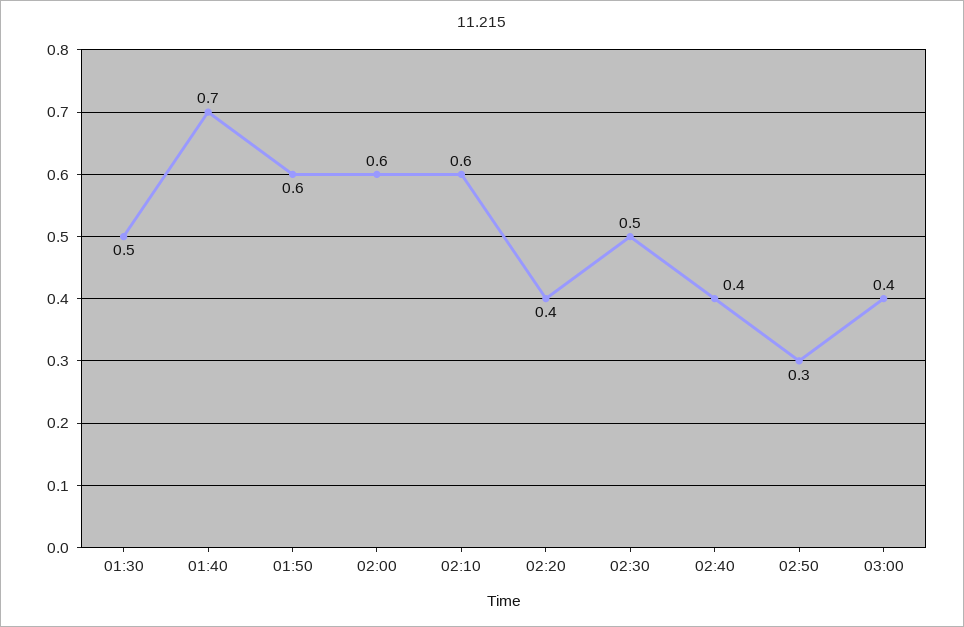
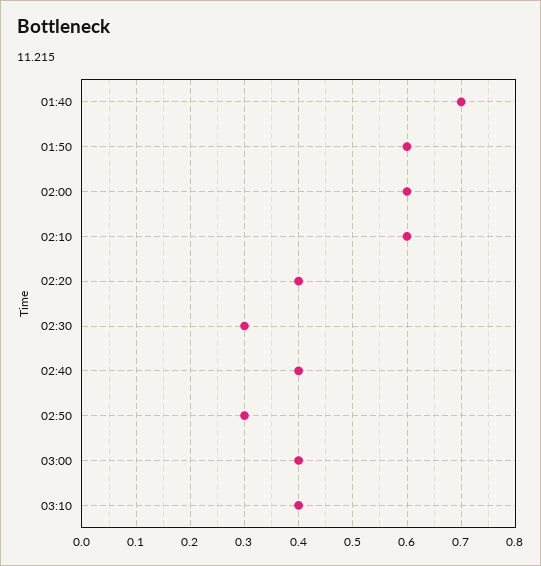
01:30: 0.5 -> none
02:30: 0.5 -> 0.3
03:10: none -> 0.4

